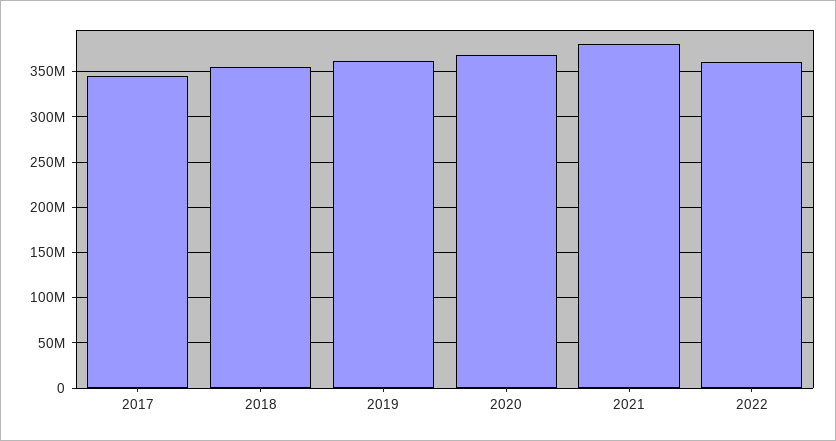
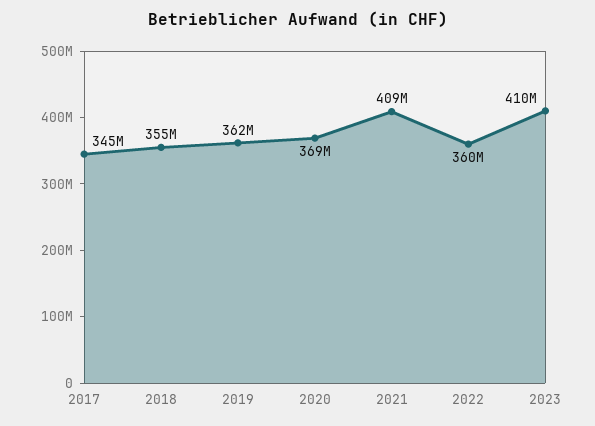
2021: 380000000 -> 409000000
2023: none -> 410000000

